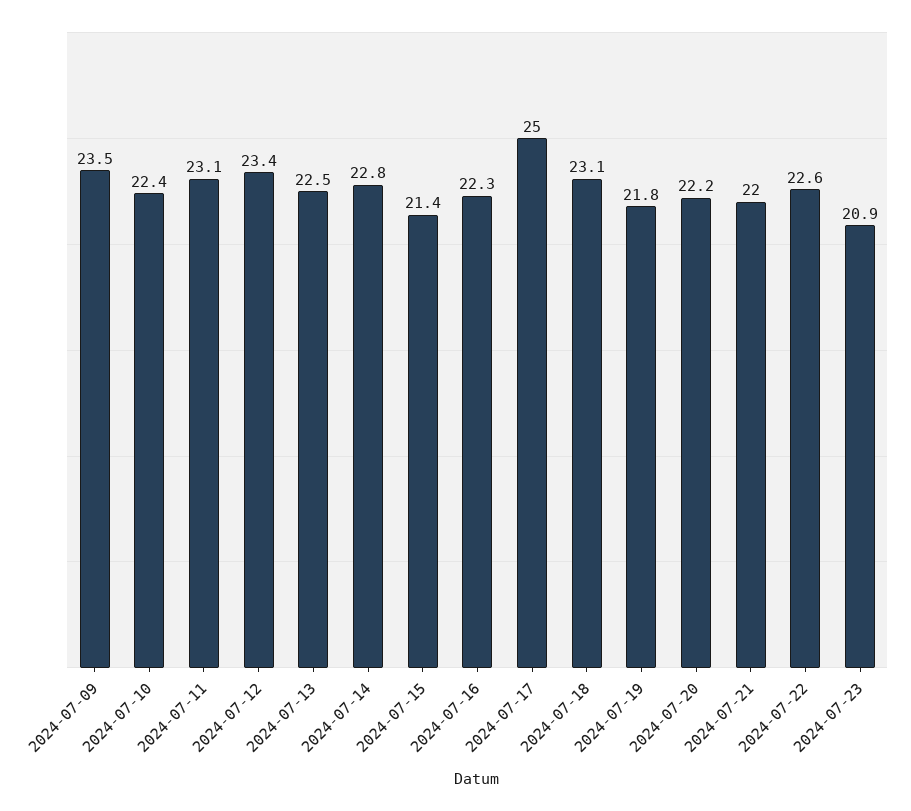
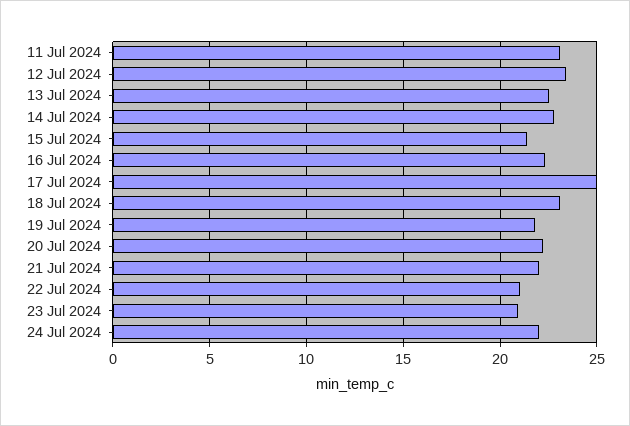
2024-07-09: 23.5 -> none
2024-07-10: 22.4 -> none
2024-07-22: 22.6 -> 21
24 Jul 2024: none -> 22

